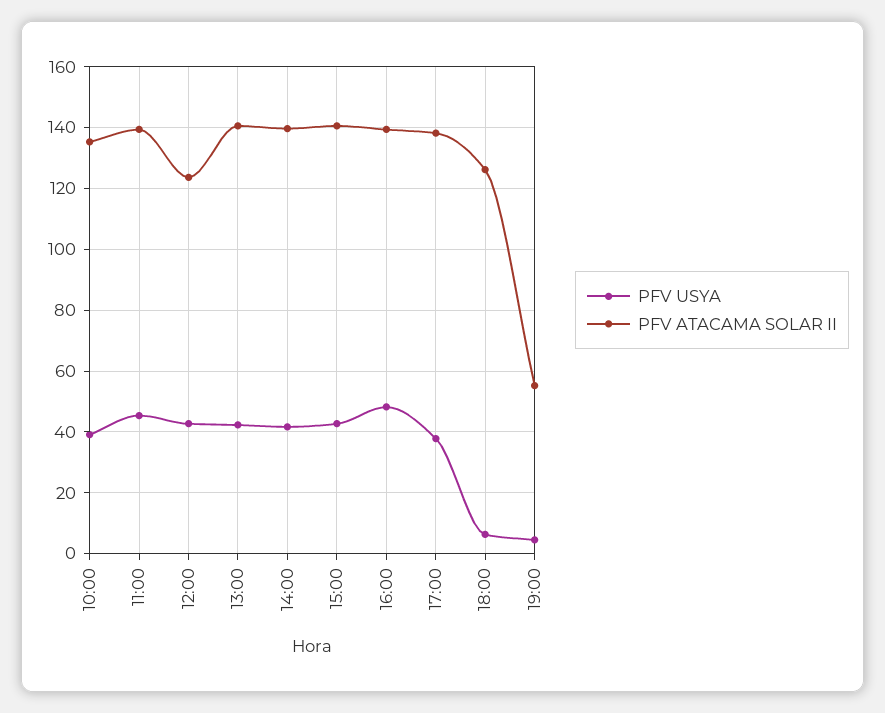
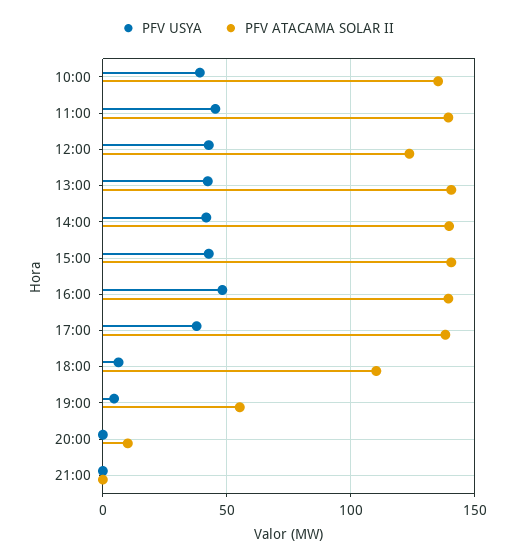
PFV ATACAMA SOLAR II, 18:00: 126 -> 110
PFV USYA, 20:00: none -> 0
PFV ATACAMA SOLAR II, 20:00: none -> 10
PFV USYA, 21:00: none -> 0
PFV ATACAMA SOLAR II, 21:00: none -> 0

